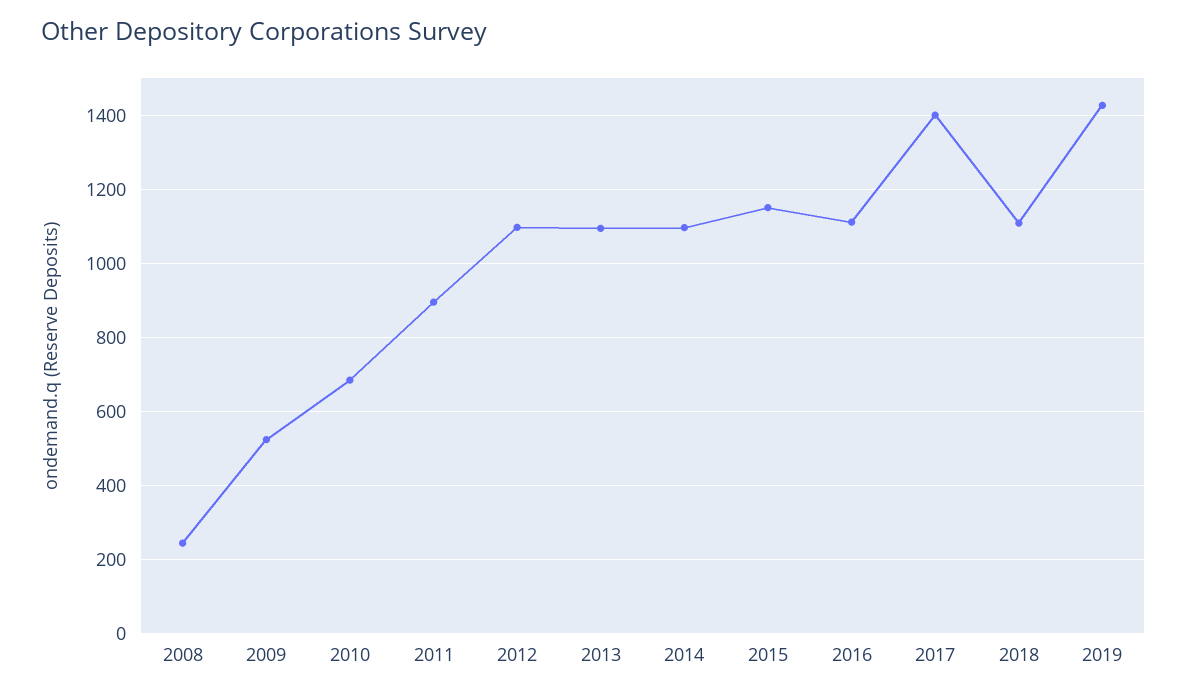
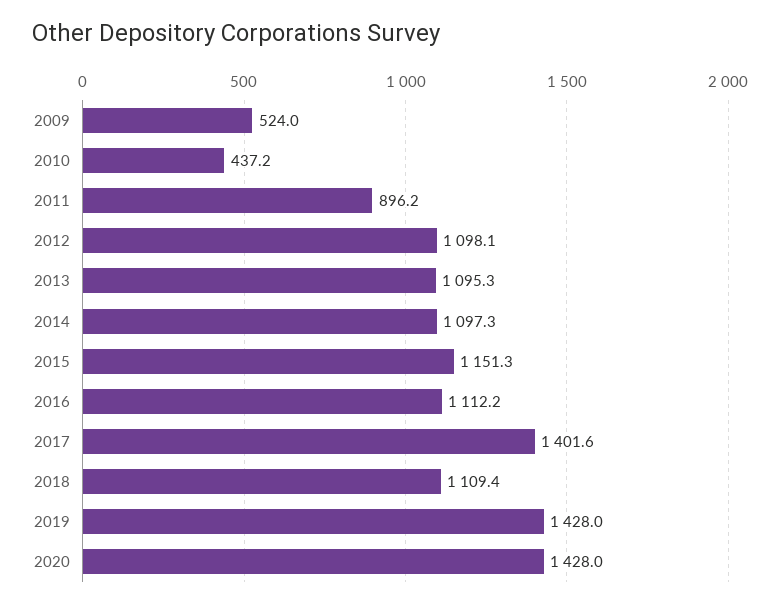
2008: 240 -> none
2010: 680 -> 437.2
2020: none -> 1428

